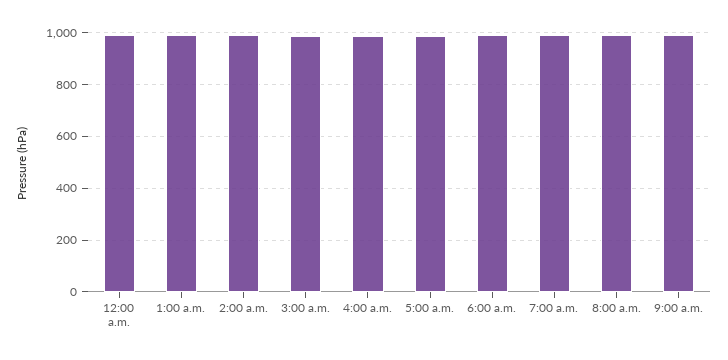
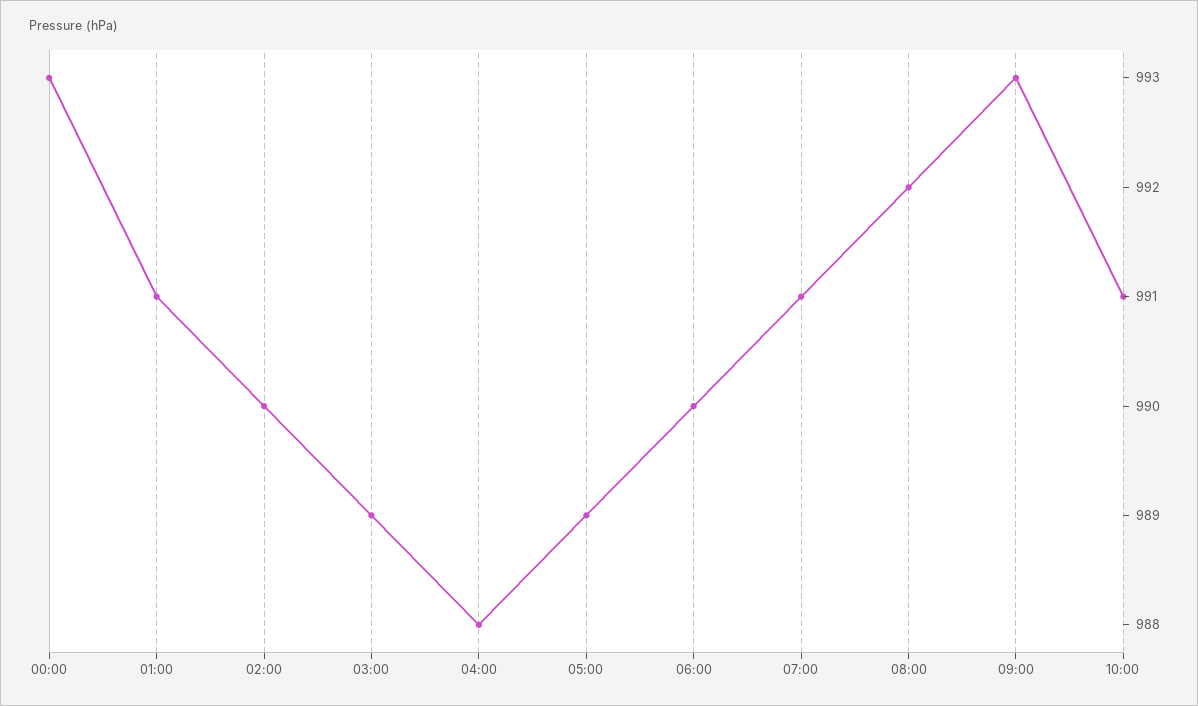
10:00: none -> 991

